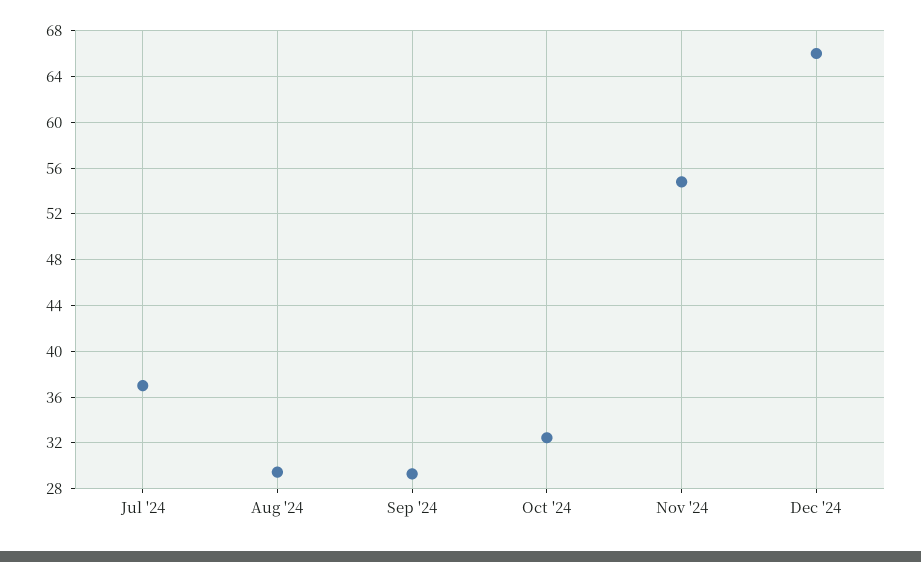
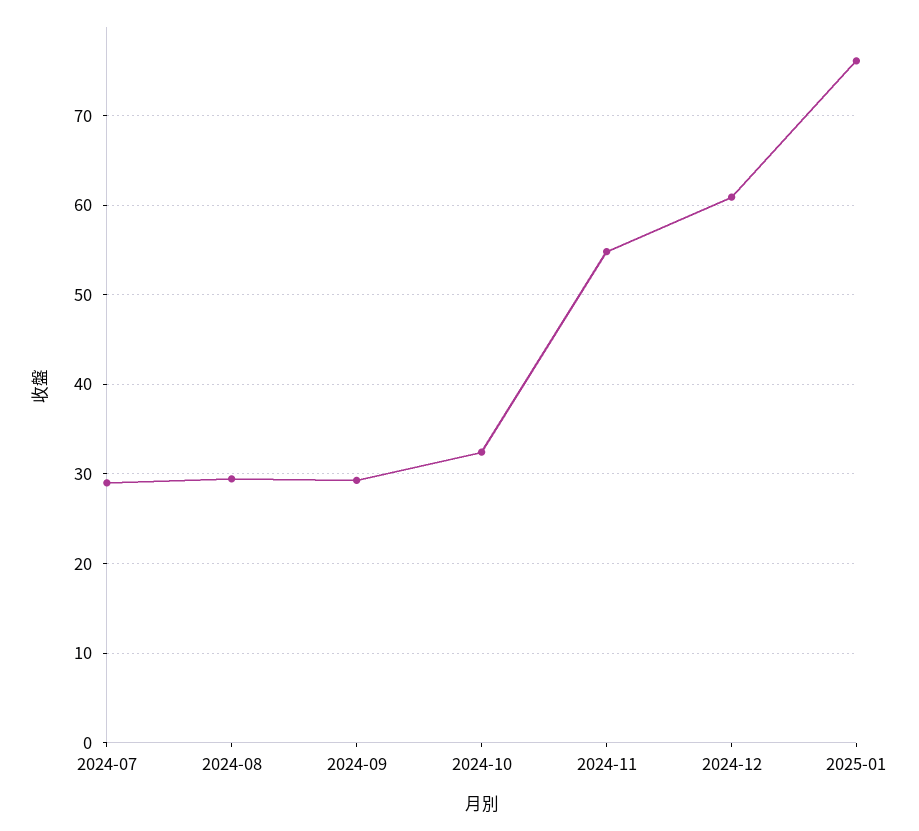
Jul '24: 37 -> 29
Dec '24: 66 -> 61
2025-01: none -> 76

